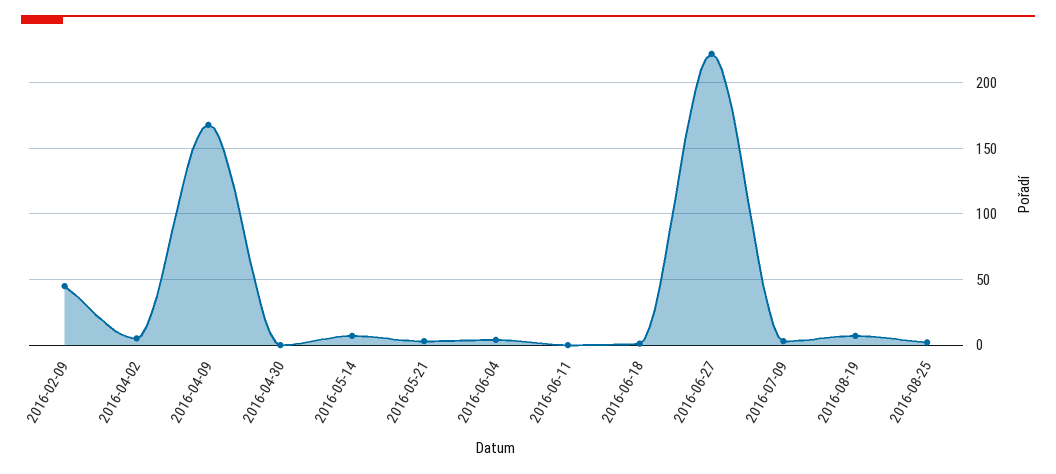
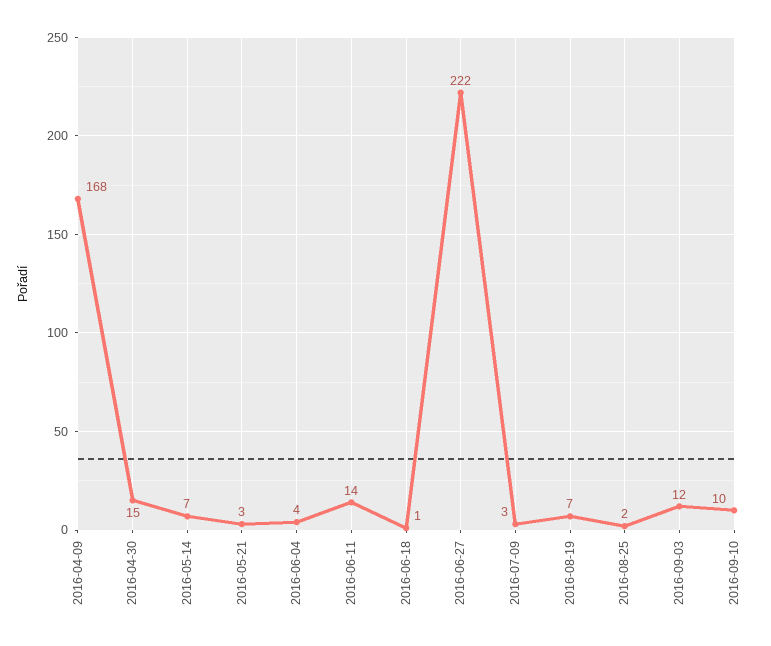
2016-02-09: 45 -> none
2016-04-02: 5 -> none
2016-04-30: 0 -> 15
2016-06-11: 0 -> 14
2016-09-03: none -> 12
2016-09-10: none -> 10

